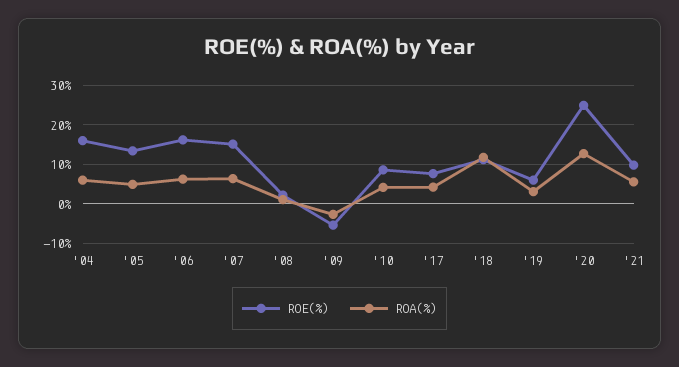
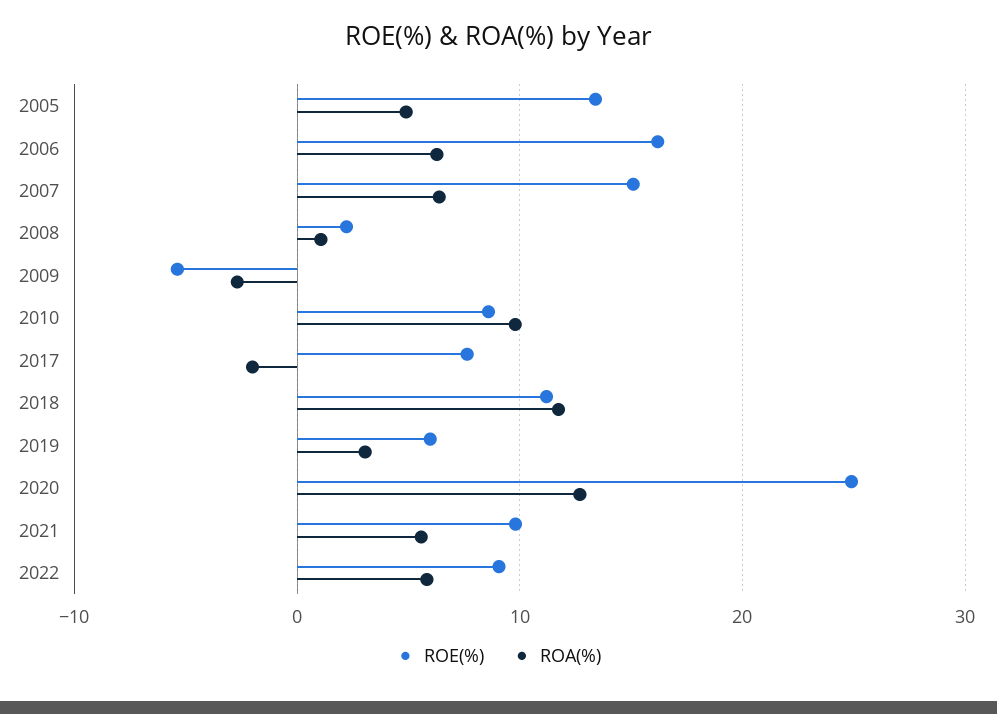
ROE(%), '04: 16 -> none
ROA(%), '04: 6 -> none
ROA(%), '10: 4 -> 10
ROA(%), '17: 4 -> -2
ROE(%), 2022: none -> 9
ROA(%), 2022: none -> 6

